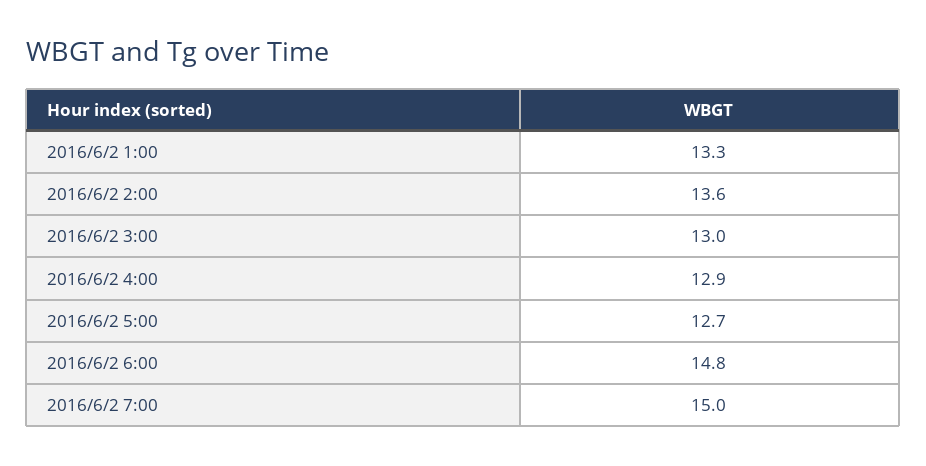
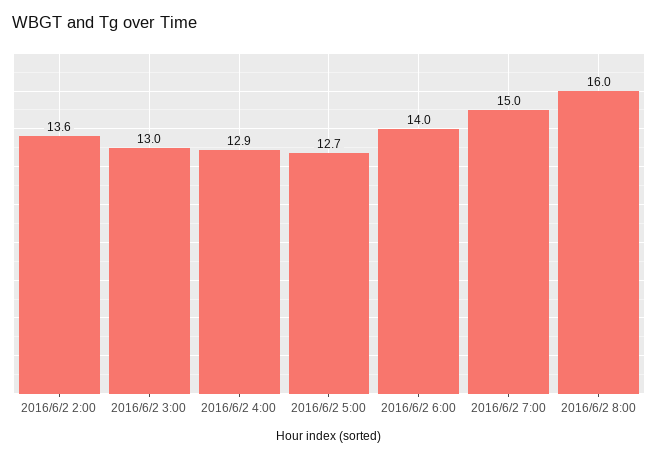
2016/6/2 1:00: 13.3 -> none
2016/6/2 6:00: 14.8 -> 14
2016/6/2 8:00: none -> 16

